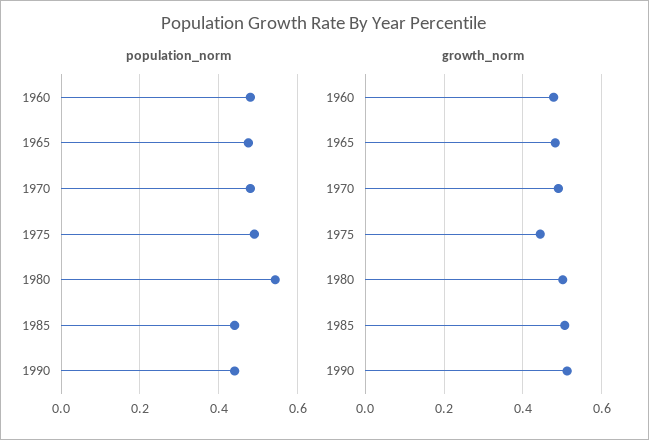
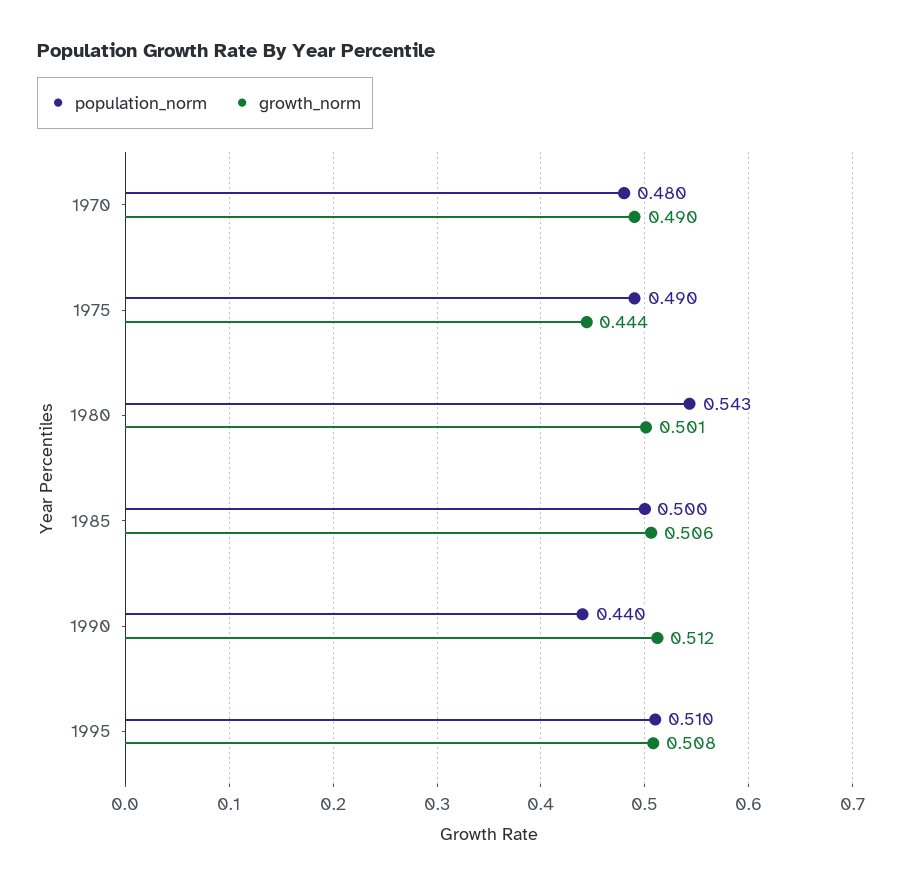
population_norm, 1960: 0.48 -> none
population_norm, 1965: 0.48 -> none
population_norm, 1985: 0.44 -> 0.5
growth_norm, 1960: 0.48 -> none
growth_norm, 1965: 0.48 -> none
population_norm, 1995: none -> 0.51
growth_norm, 1995: none -> 0.508

